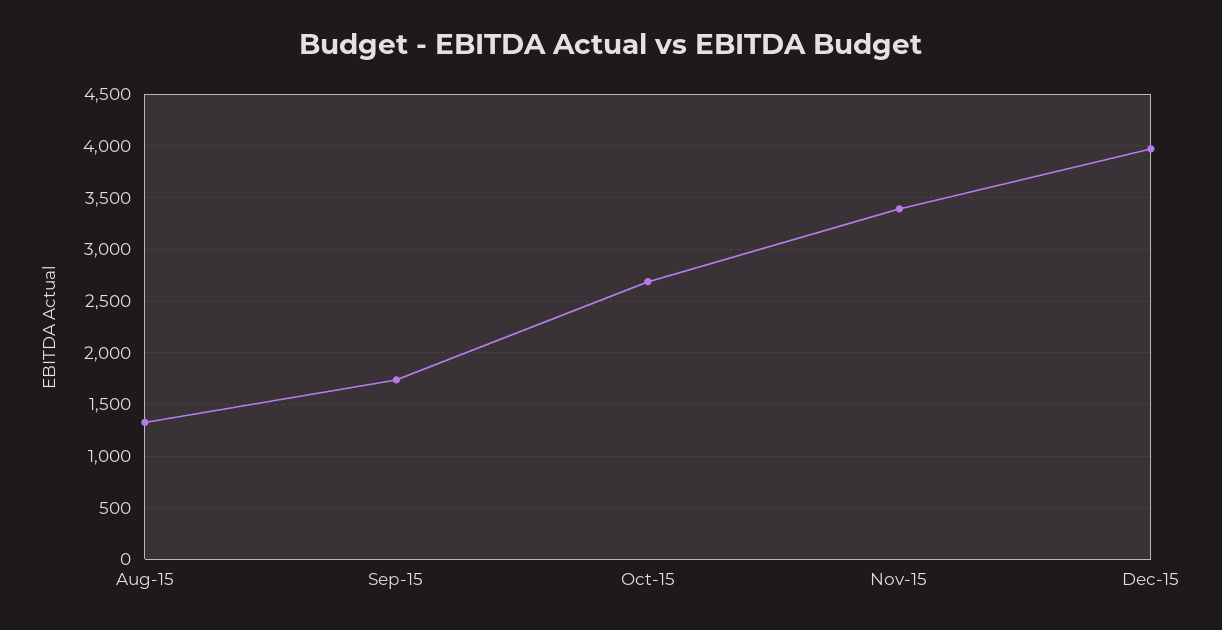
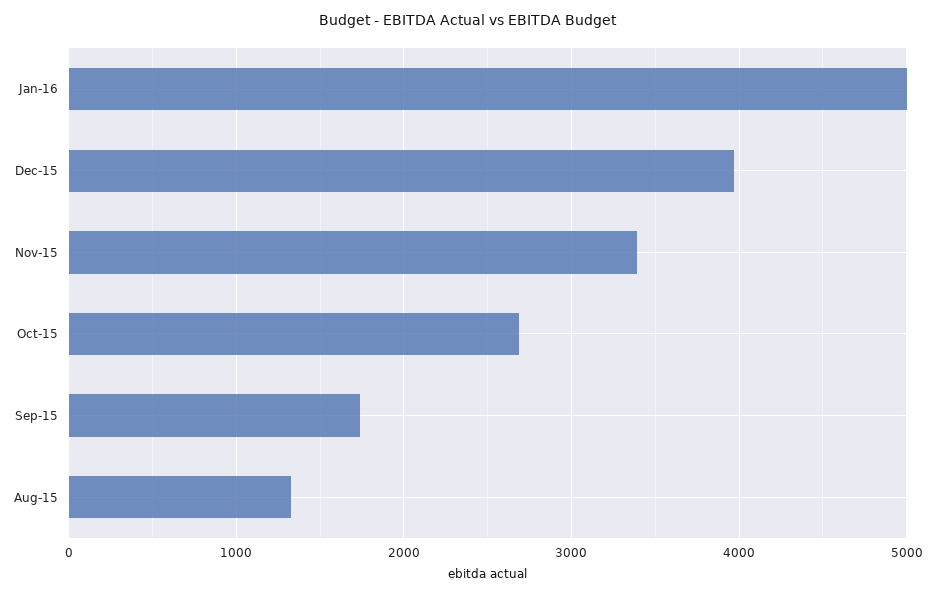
Jan-16: none -> 5000

